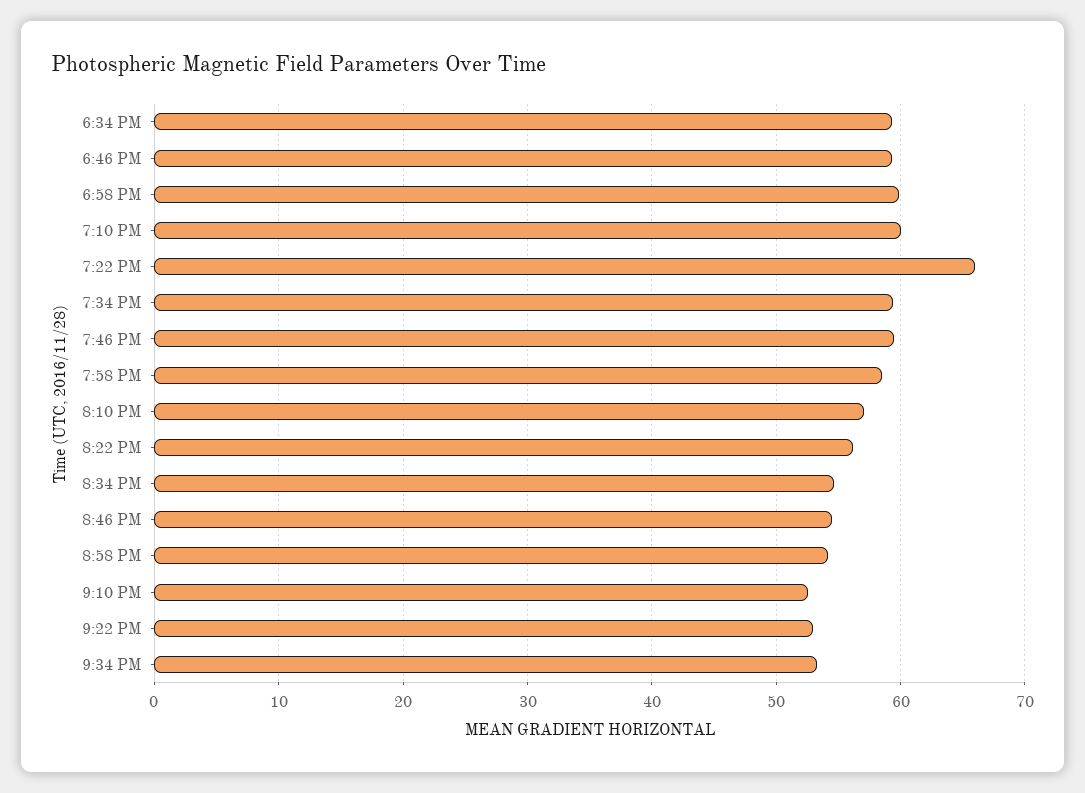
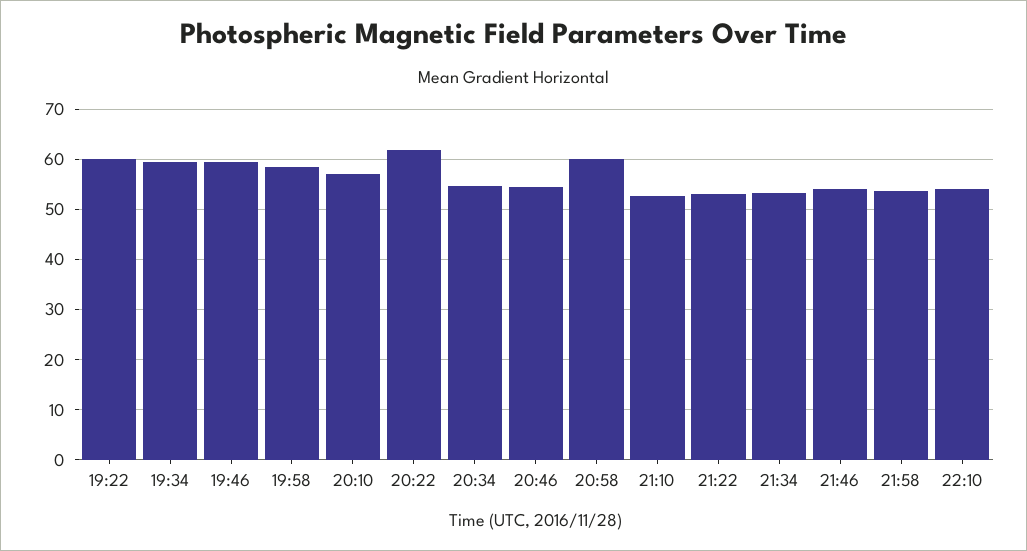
6:34 PM: 59 -> none
6:46 PM: 59 -> none
6:58 PM: 60 -> none
7:10 PM: 60 -> none
7:22 PM: 66 -> 60
8:22 PM: 56 -> 62
8:58 PM: 54 -> 60
21:46: none -> 54
21:58: none -> 54
22:10: none -> 54

